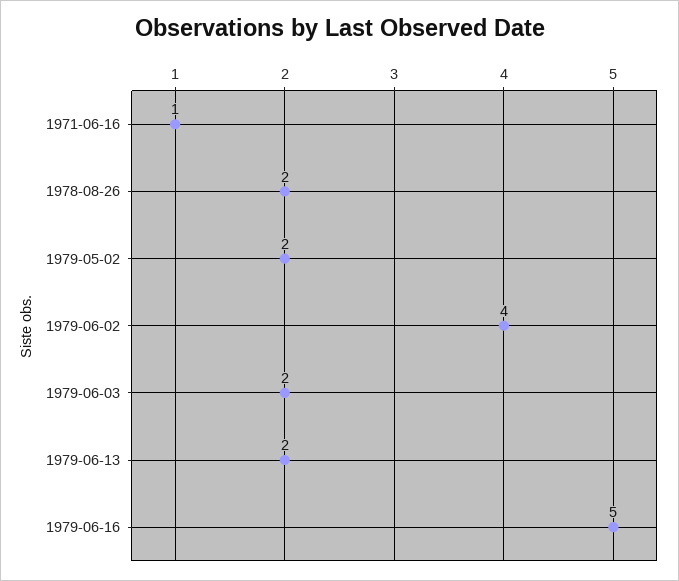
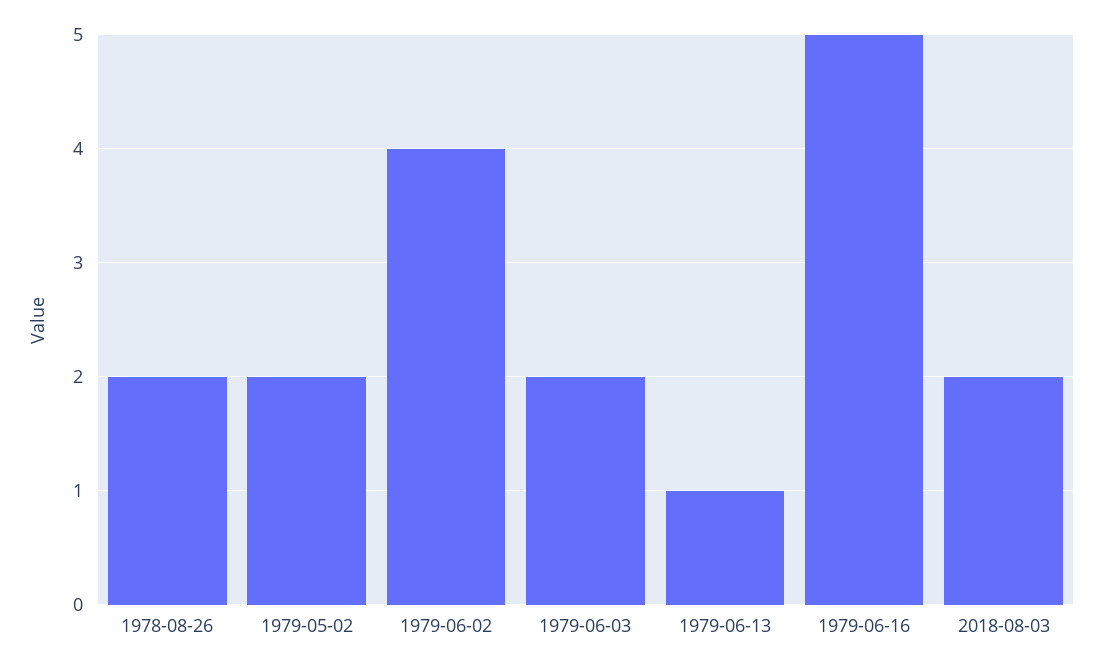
1971-06-16: 1 -> none
1979-06-13: 2 -> 1
2018-08-03: none -> 2

